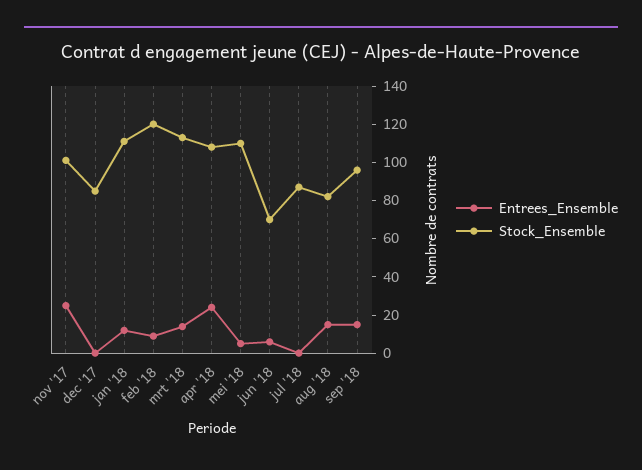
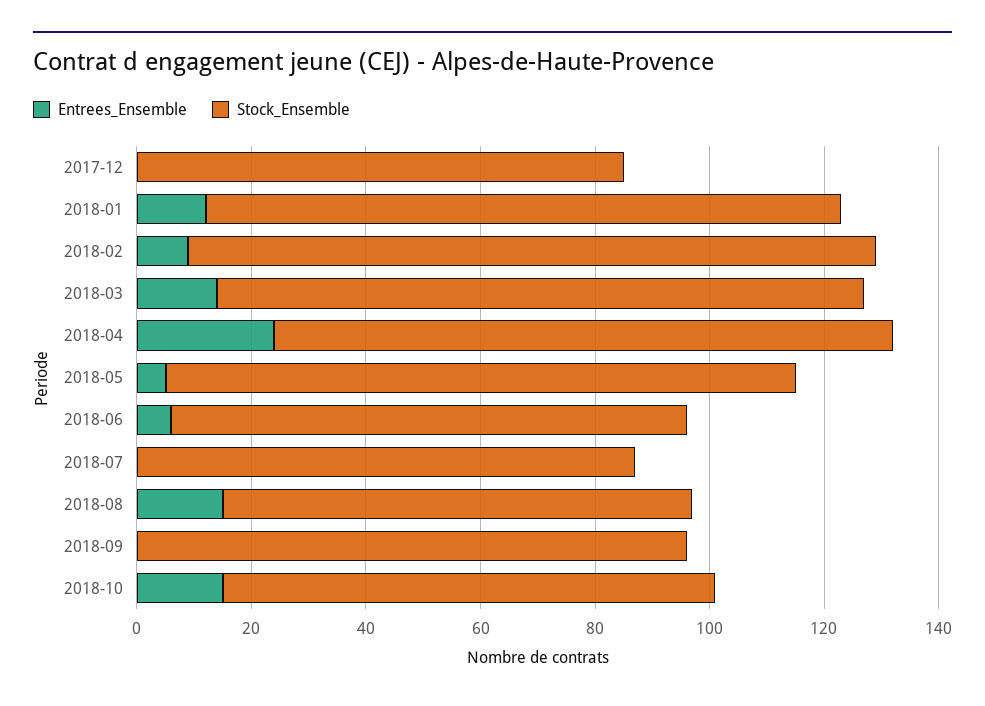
Entrees_Ensemble, nov '17: 25 -> none
Stock_Ensemble, nov '17: 100 -> none
Stock_Ensemble, jun '18: 70 -> 90
Entrees_Ensemble, sep '18: 15 -> 0
Entrees_Ensemble, 2018-10: none -> 15
Stock_Ensemble, 2018-10: none -> 85

